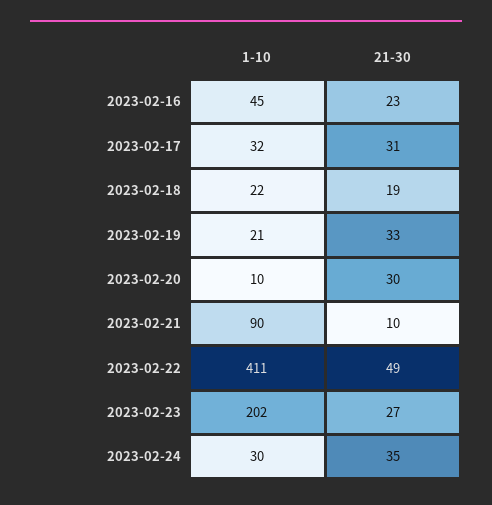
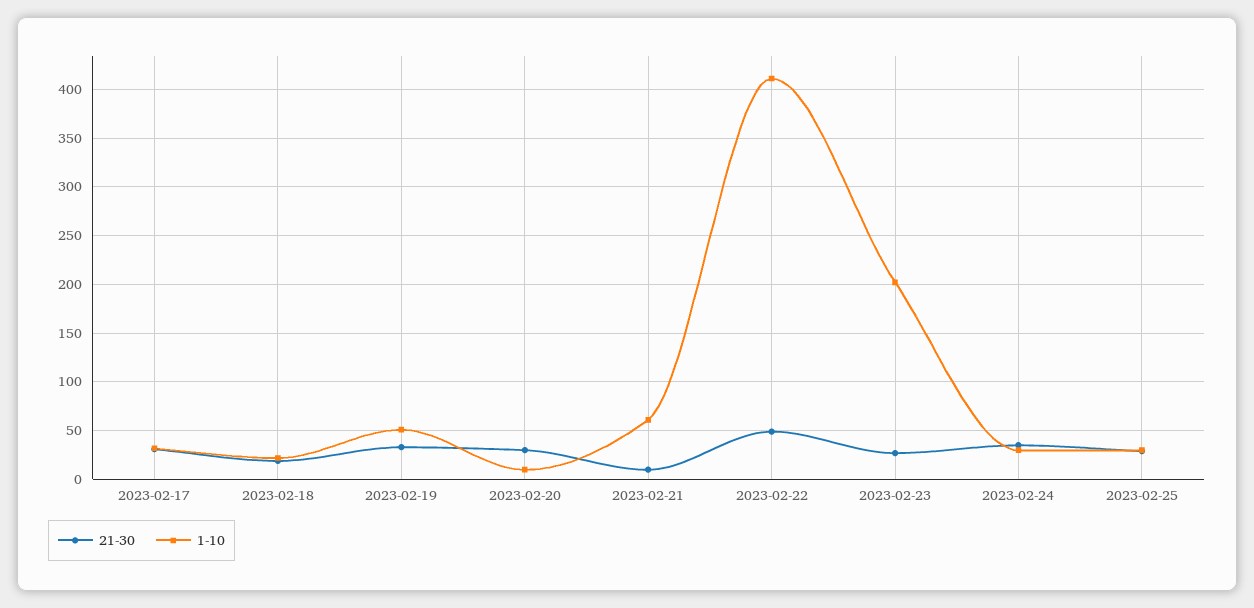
1-10, 2023-02-16: 45 -> none
21-30, 2023-02-16: 23 -> none
1-10, 2023-02-19: 21 -> 50
1-10, 2023-02-21: 90 -> 60
21-30, 2023-02-25: none -> 30
1-10, 2023-02-25: none -> 30

